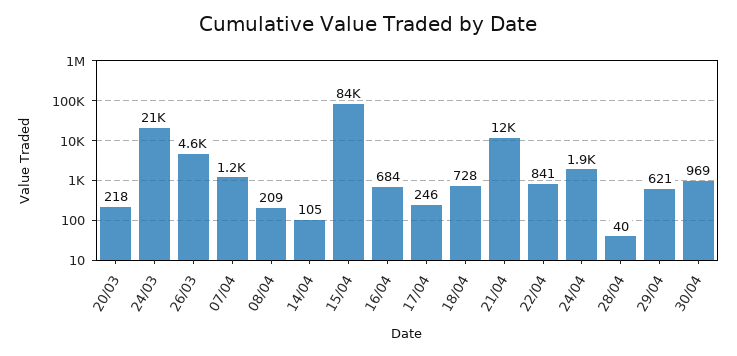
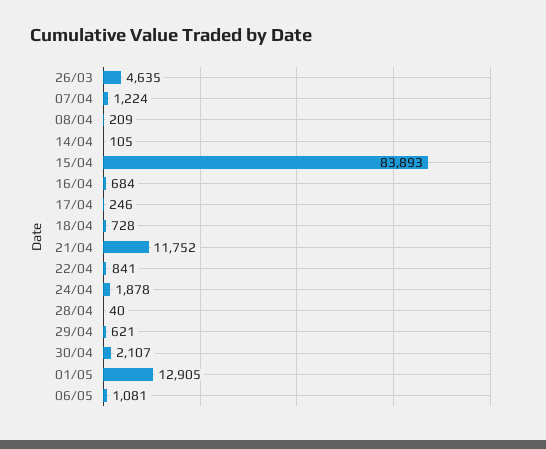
20/03: 218 -> none
24/03: 21000 -> none
30/04: 969 -> 2107
01/05: none -> 12905
06/05: none -> 1081

